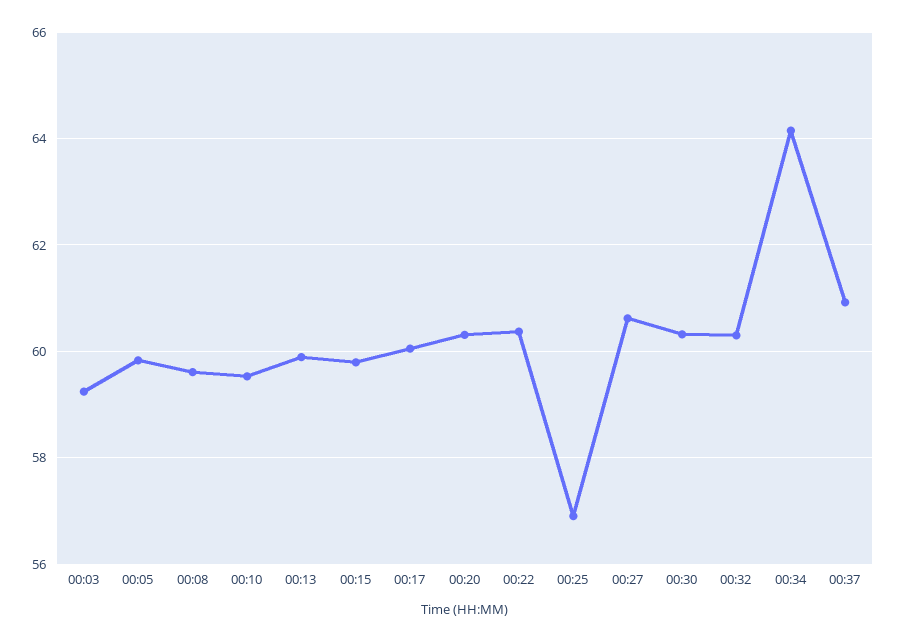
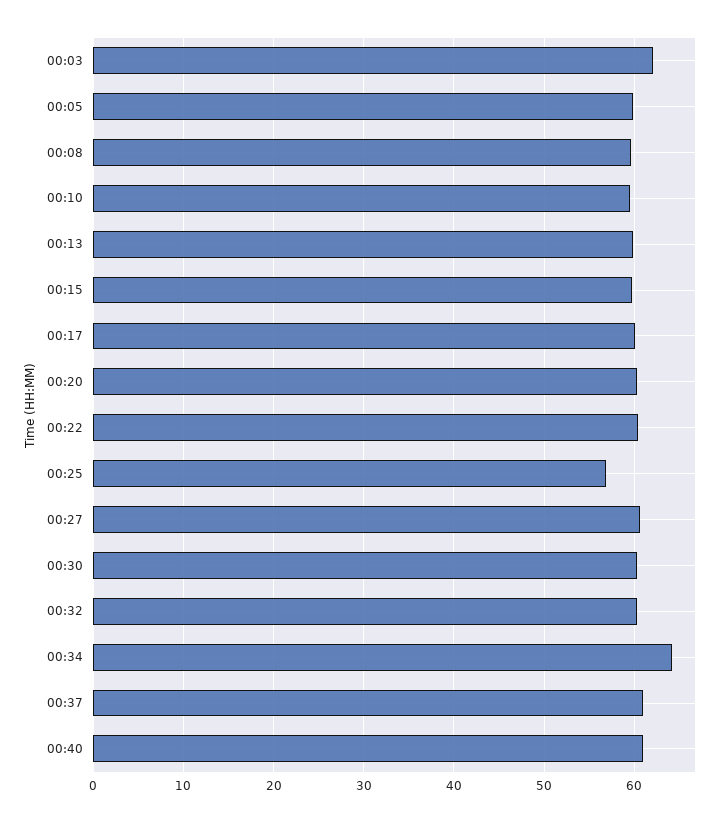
00:03: 59.2 -> 62
00:40: none -> 61

